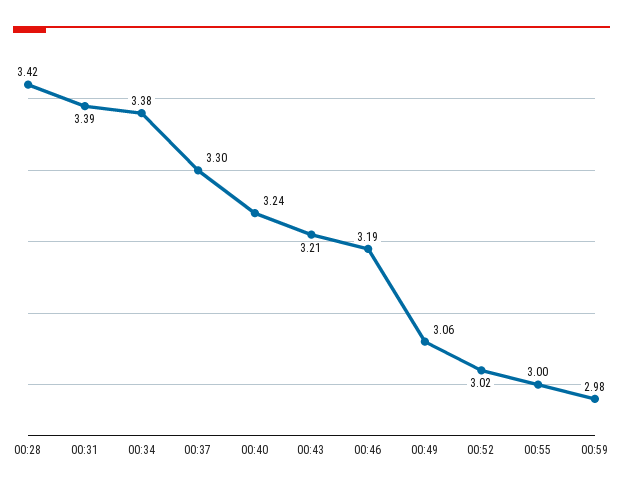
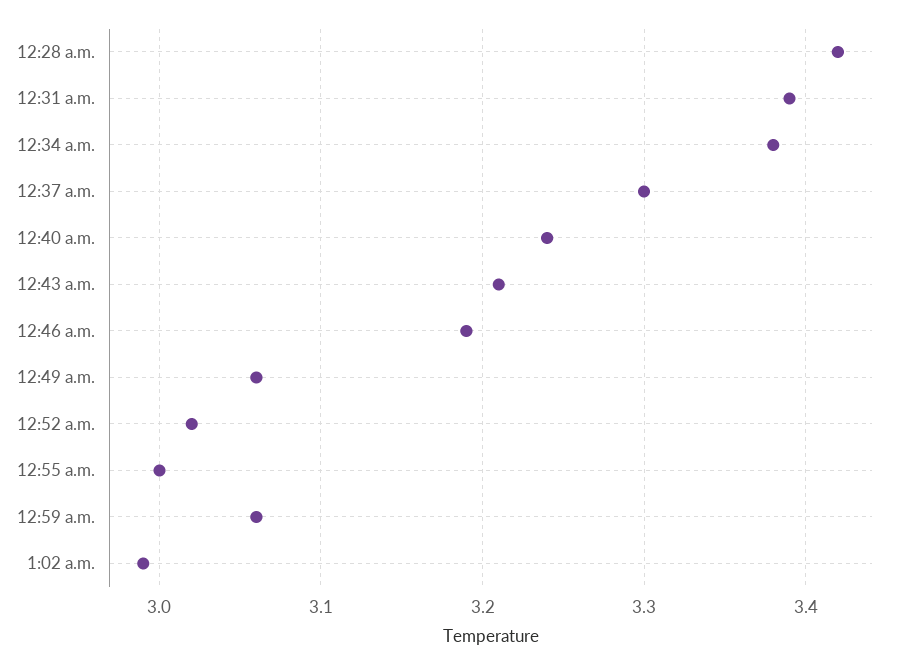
00:59: 2.98 -> 3.06
1:02 a.m.: none -> 2.99

